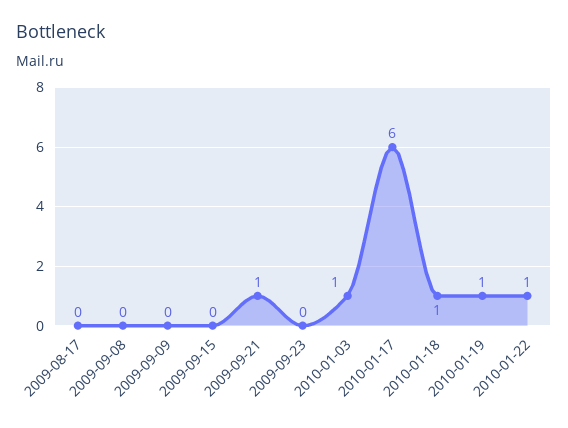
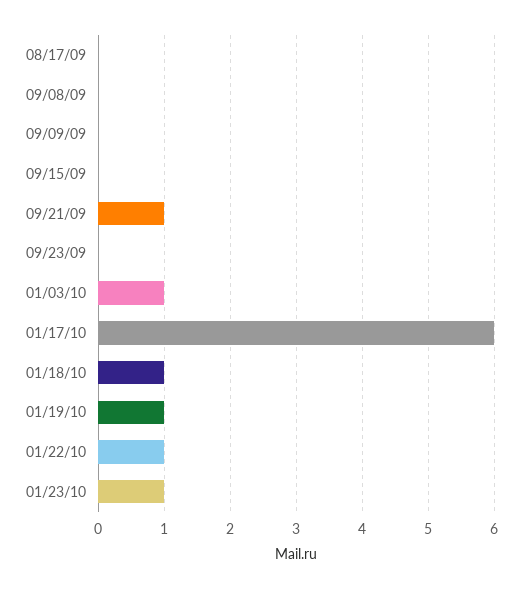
01/23/10: none -> 1

